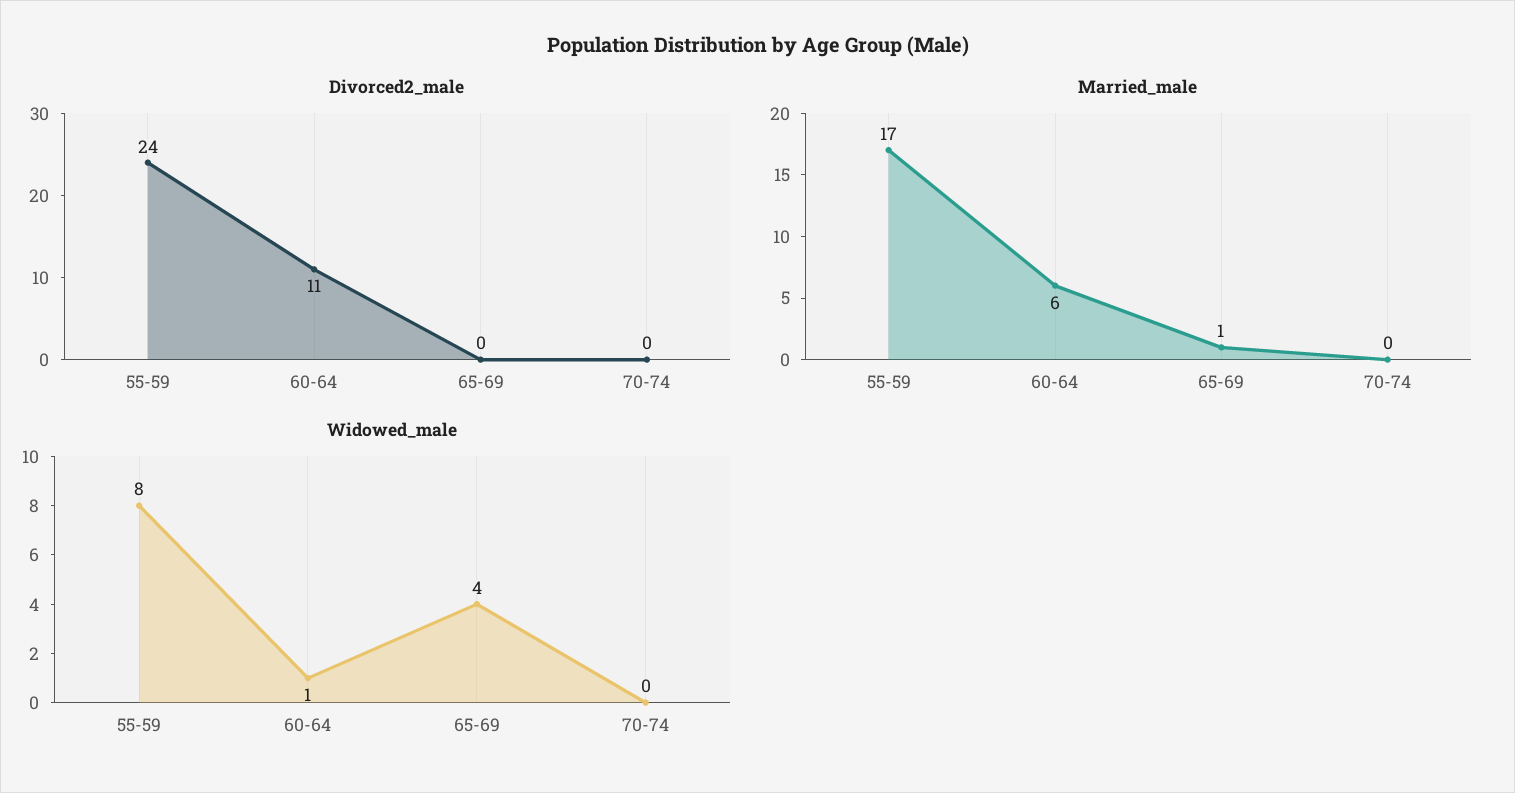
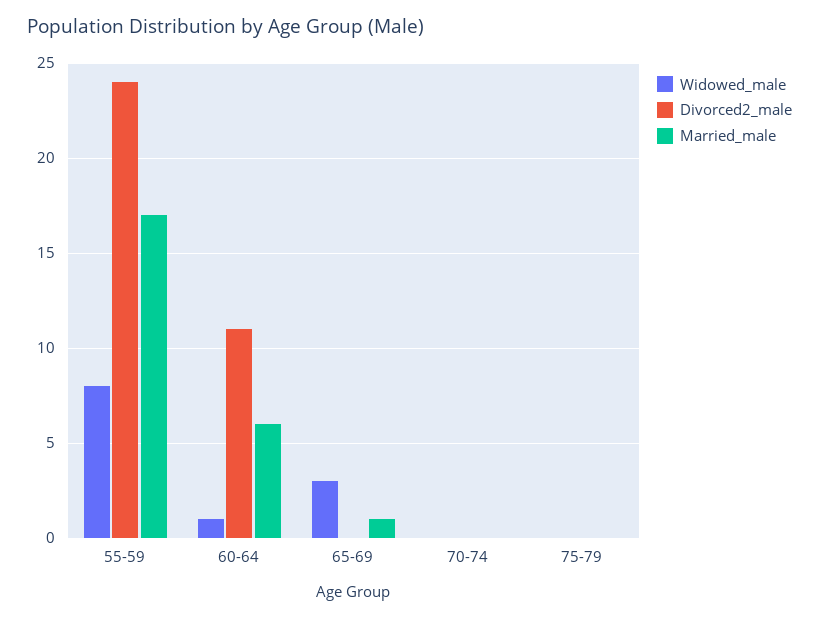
Widowed_male, 65-69: 4 -> 3
Widowed_male, 75-79: none -> 0
Divorced2_male, 75-79: none -> 0
Married_male, 75-79: none -> 0

